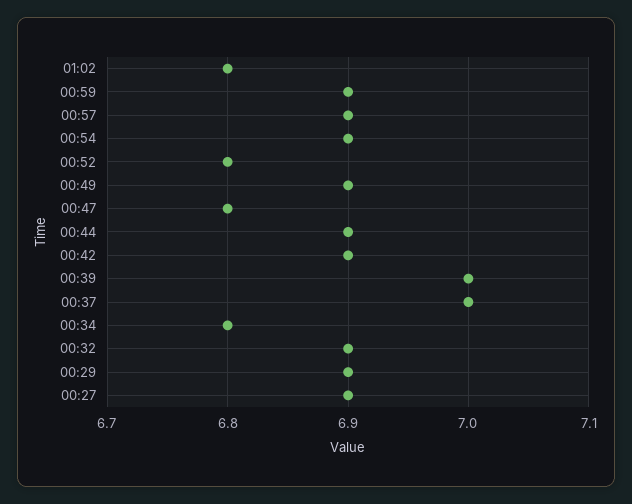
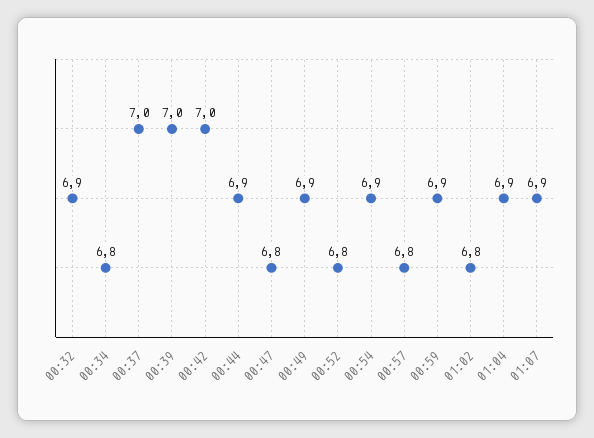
00:57: 6.9 -> 6.8
00:42: 6.9 -> 7
00:29: 6.9 -> none
00:27: 6.9 -> none
01:04: none -> 6.9
01:07: none -> 6.9

